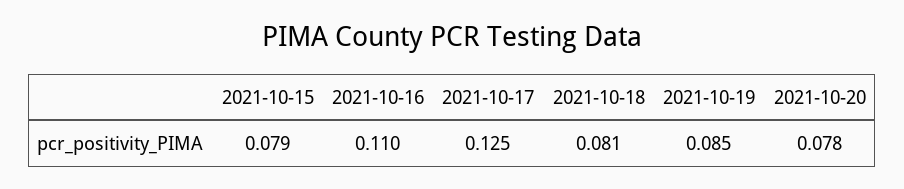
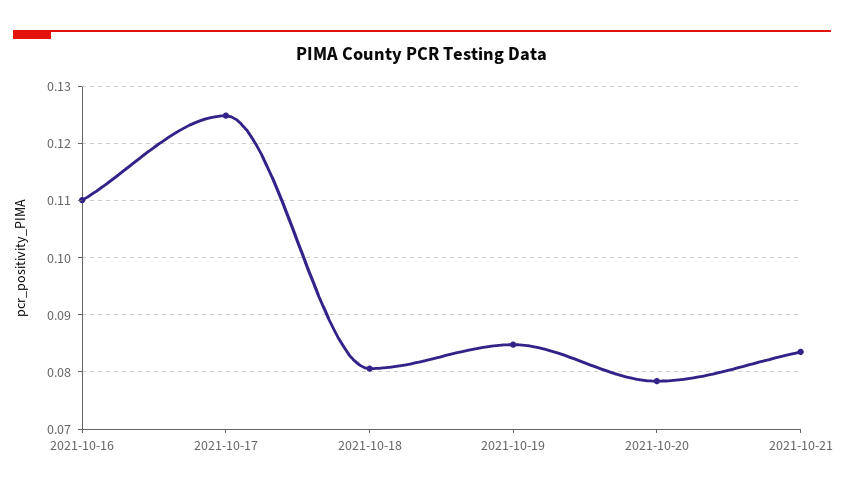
2021-10-15: 0.079 -> none
2021-10-21: none -> 0.084

